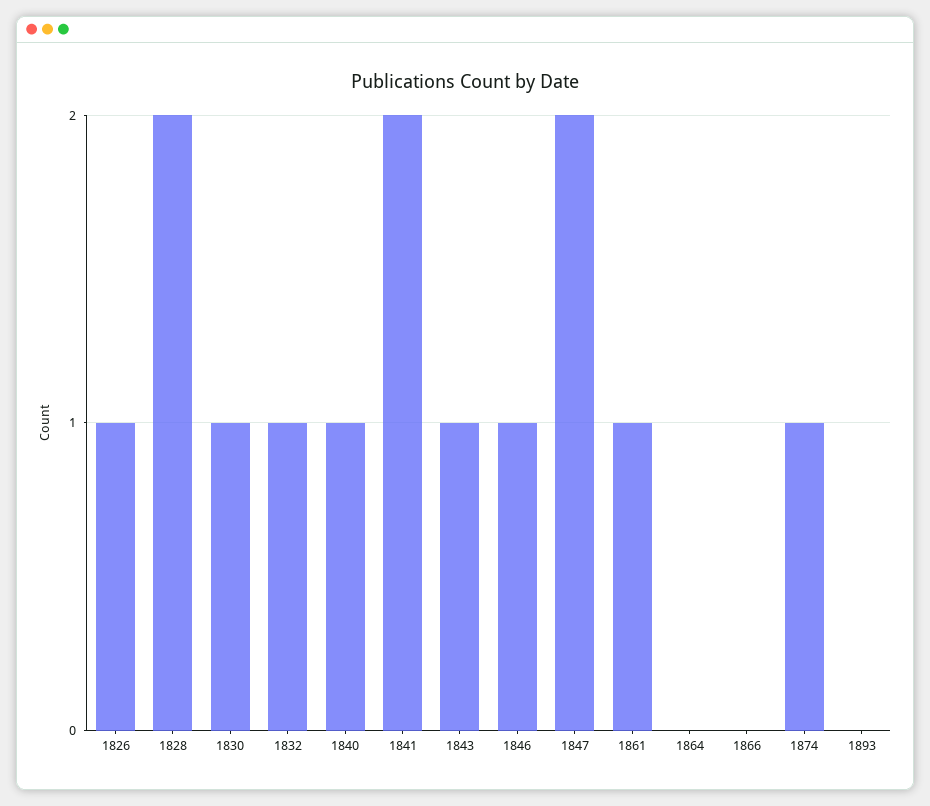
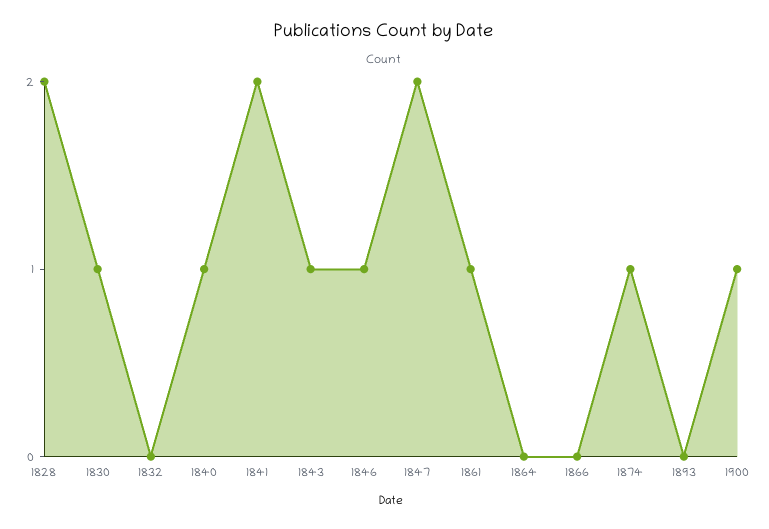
1826: 1 -> none
1832: 1 -> 0
1900: none -> 1

